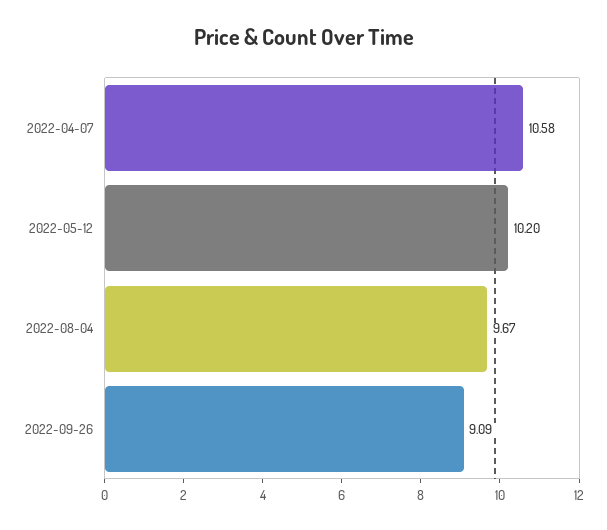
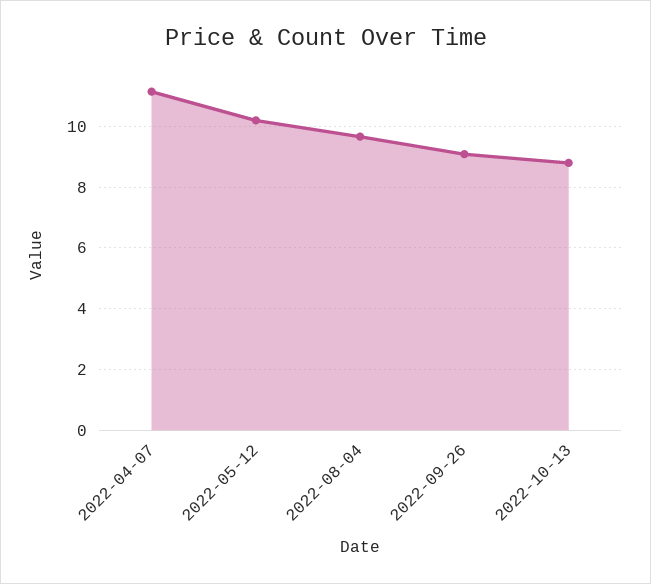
2022-04-07: 10.58 -> 11.2
2022-10-13: none -> 8.8

